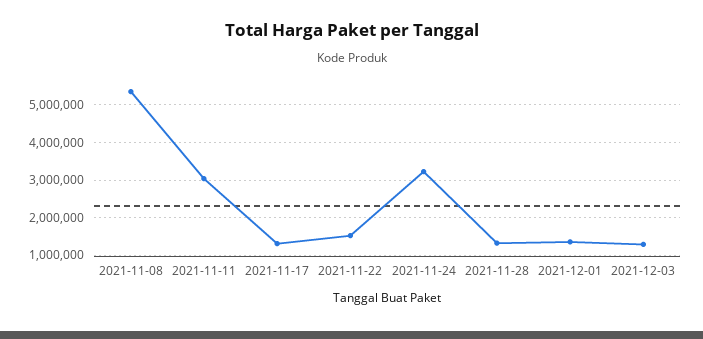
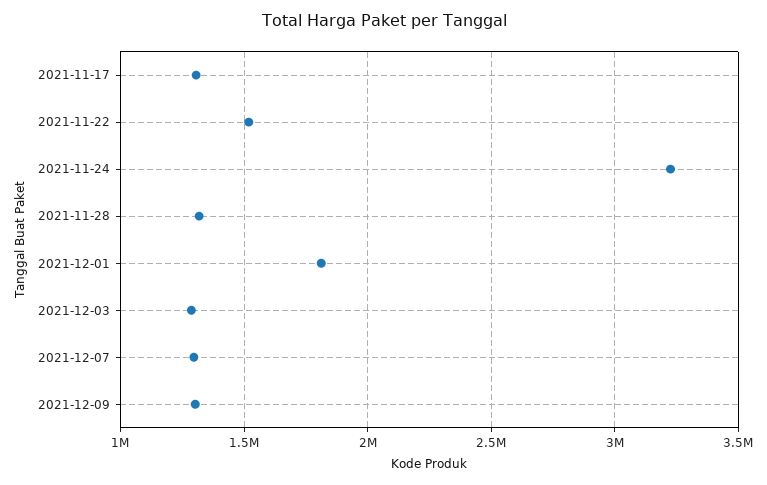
2021-11-08: 5400000 -> none
2021-11-11: 3000000 -> none
2021-12-01: 1400000 -> 1800000
2021-12-07: none -> 1300000
2021-12-09: none -> 1300000

